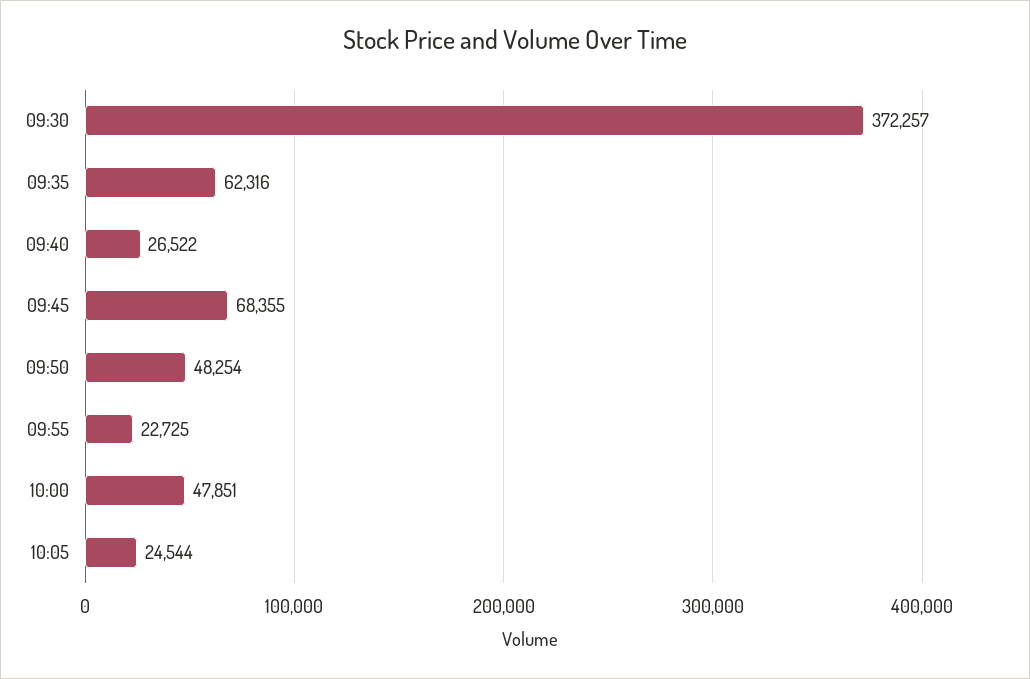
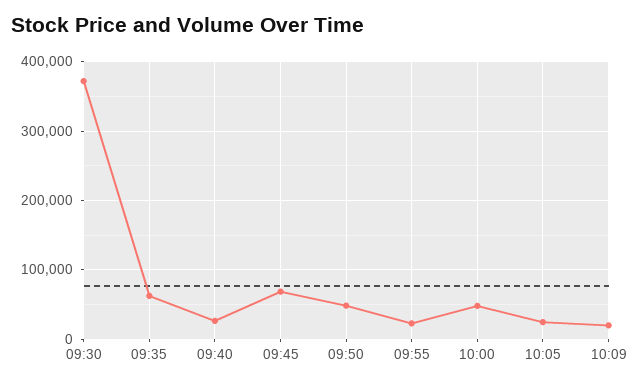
10:09: none -> 20000

